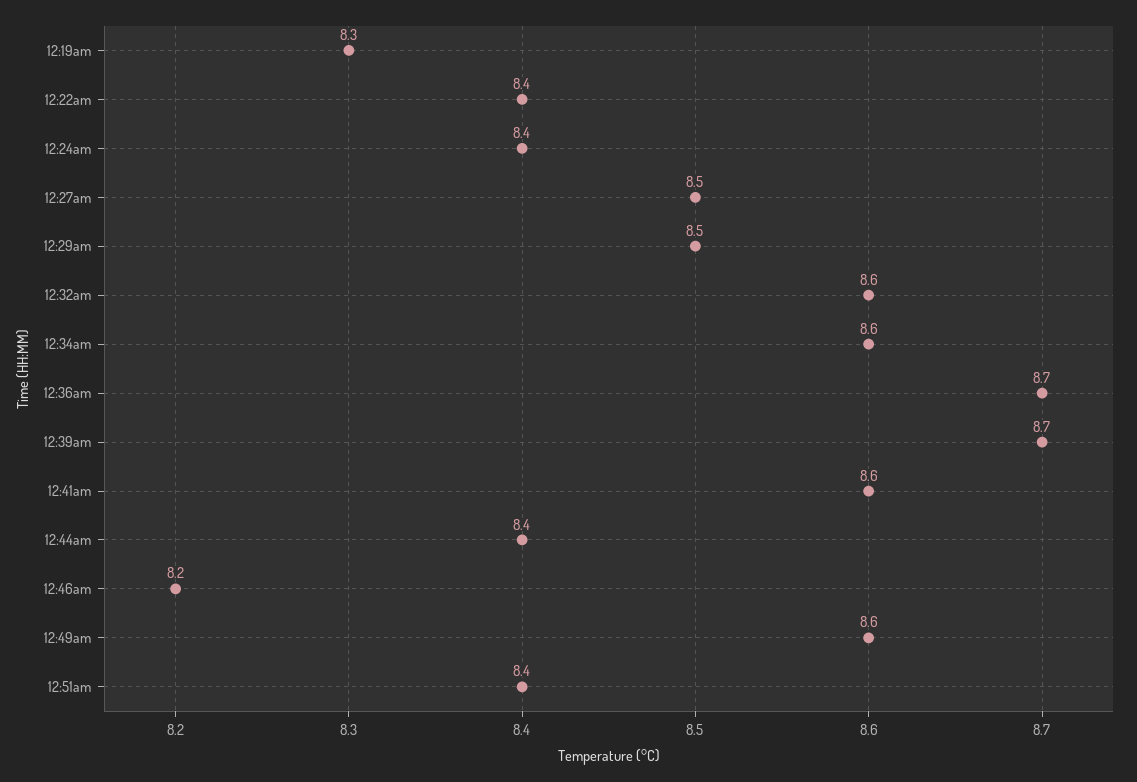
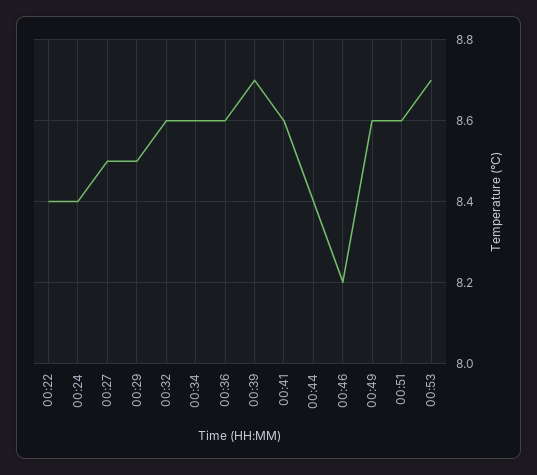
12:19am: 8.3 -> none
12:36am: 8.7 -> 8.6
12:51am: 8.4 -> 8.6
00:53: none -> 8.7

